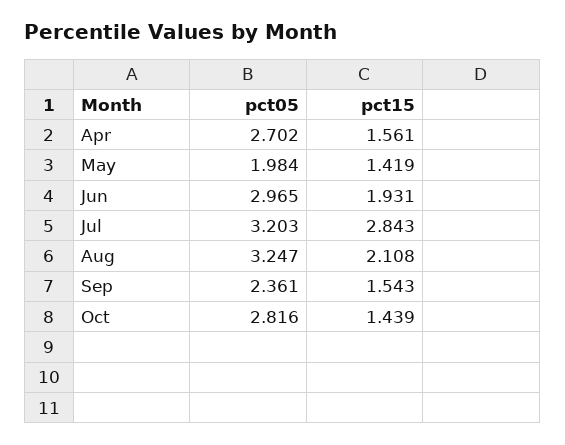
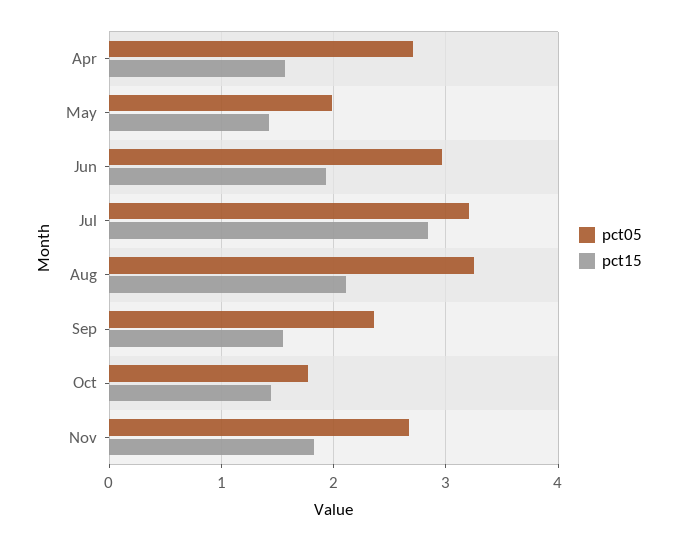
pct05, Oct: 2.816 -> 1.8
pct05, Nov: none -> 2.7
pct15, Nov: none -> 1.8

